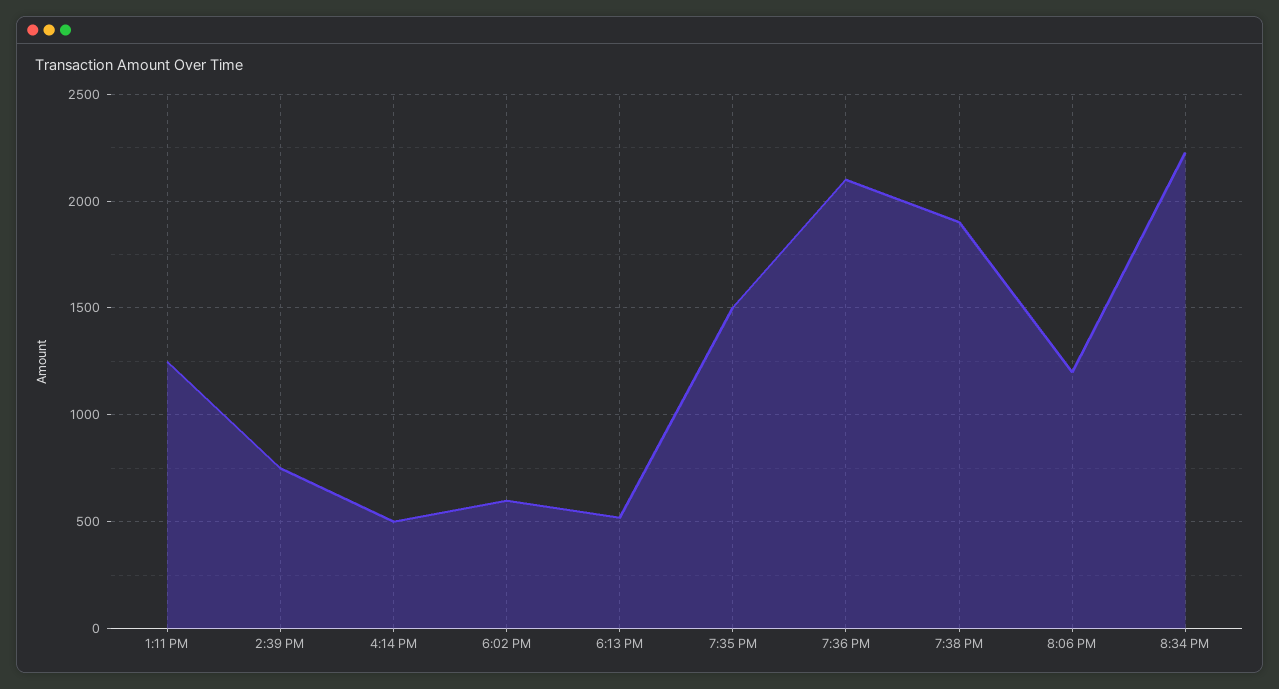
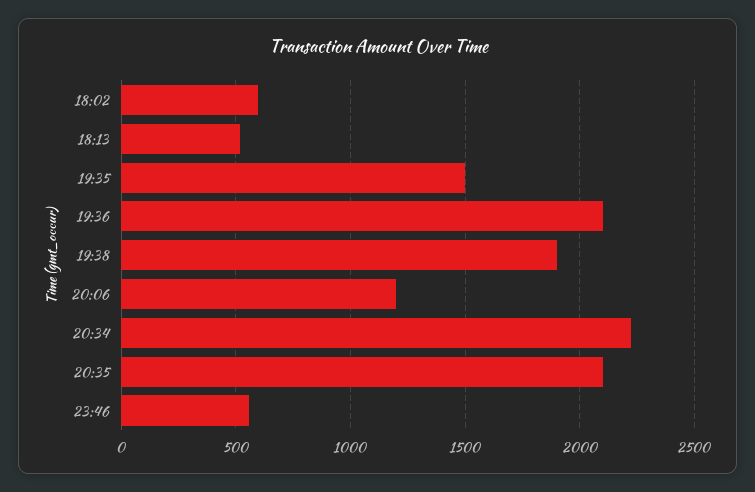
1:11 PM: 1250 -> none
2:39 PM: 750 -> none
4:14 PM: 500 -> none
20:35: none -> 2100
23:46: none -> 550

